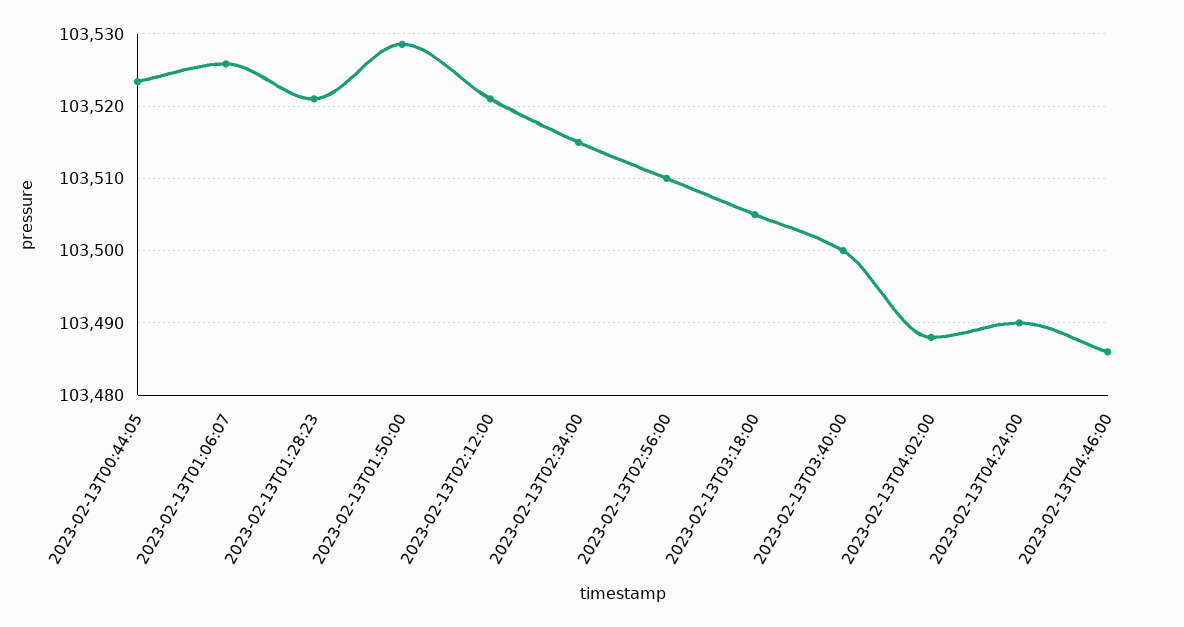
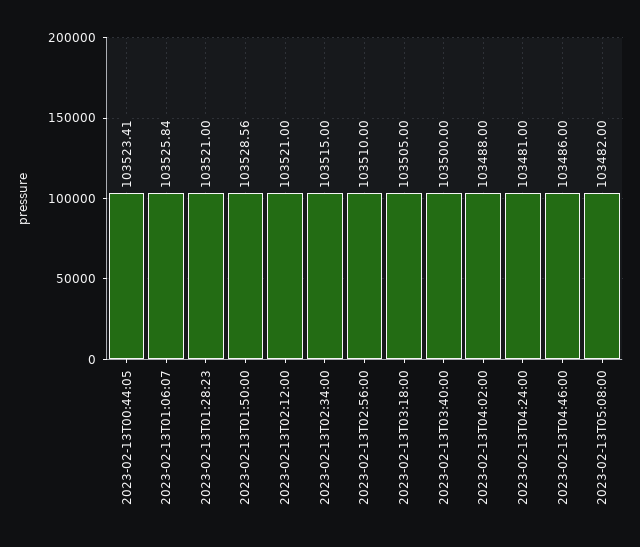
2023-02-13T04:24:00: 103490 -> 103481
2023-02-13T05:08:00: none -> 103482

